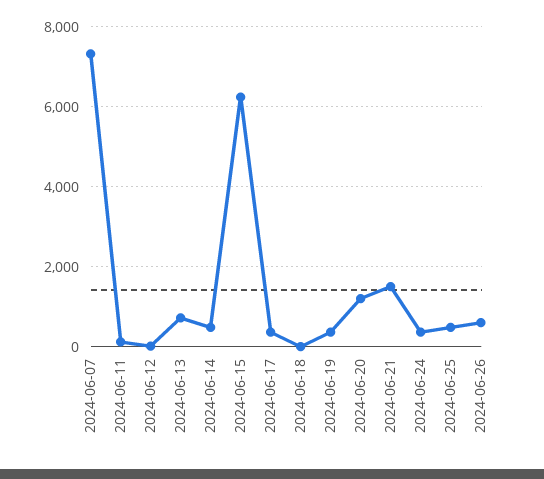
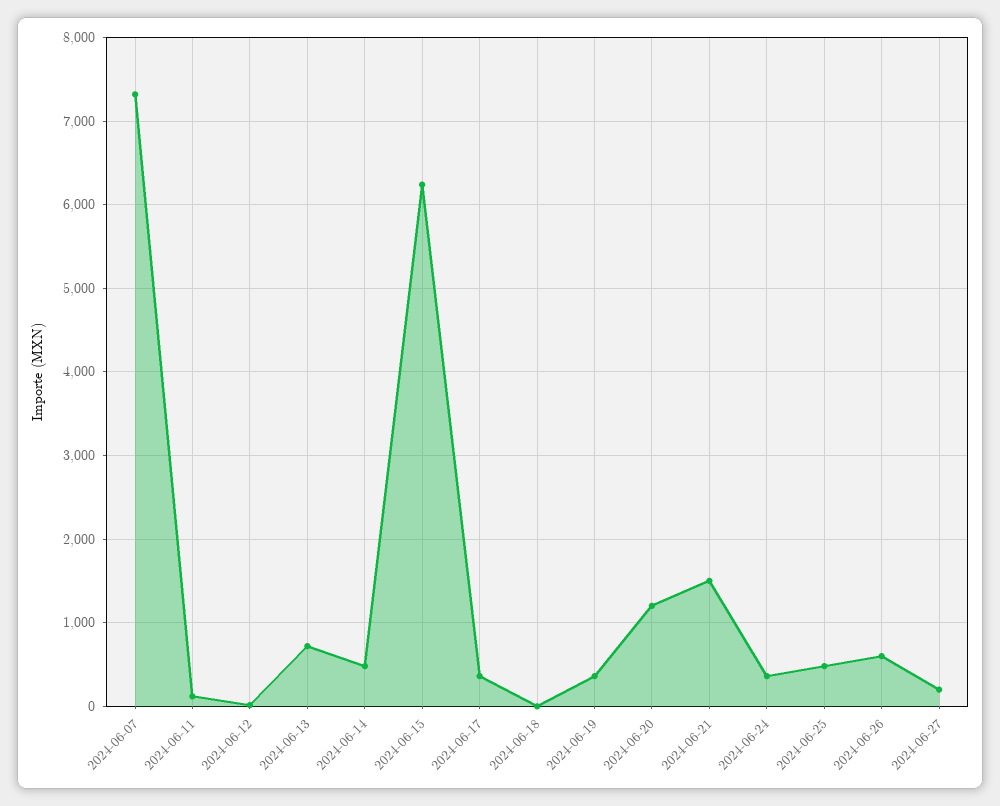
2024-06-27: none -> 200

